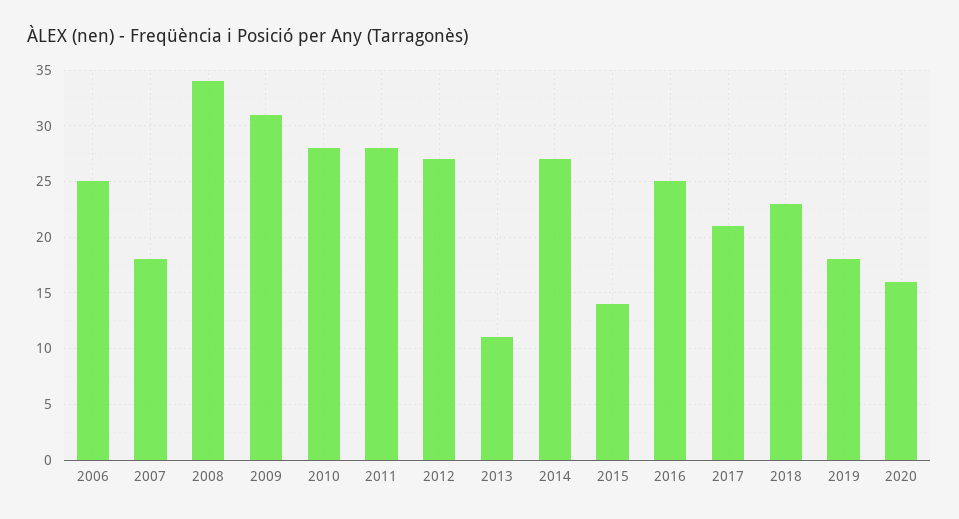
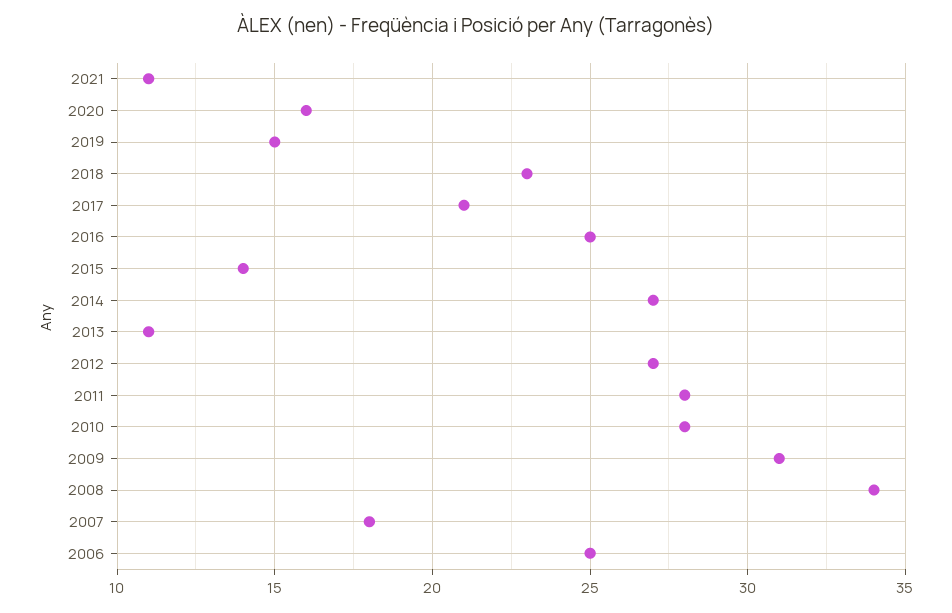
2019: 18 -> 15
2021: none -> 11

